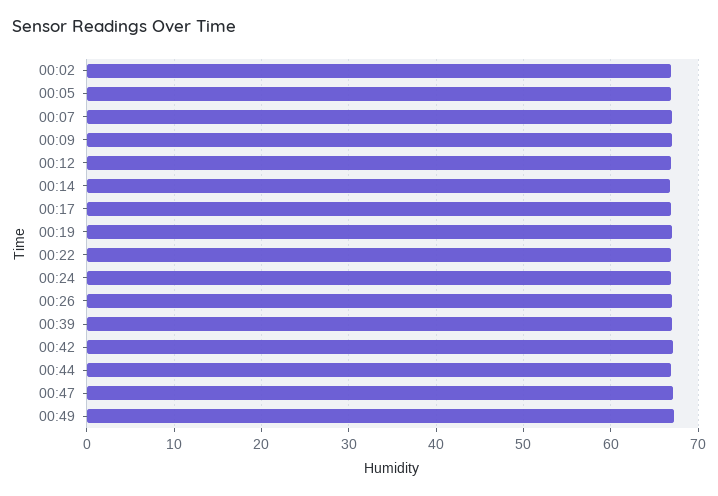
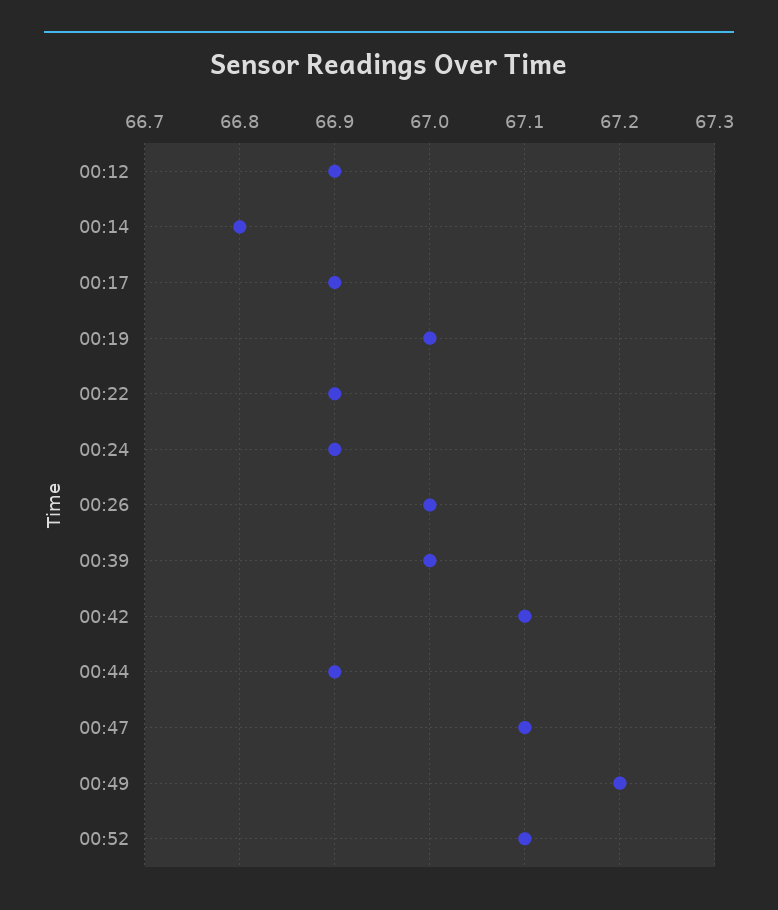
00:02: 67 -> none
00:05: 67 -> none
00:07: 67 -> none
00:09: 67 -> none
00:52: none -> 67.1

